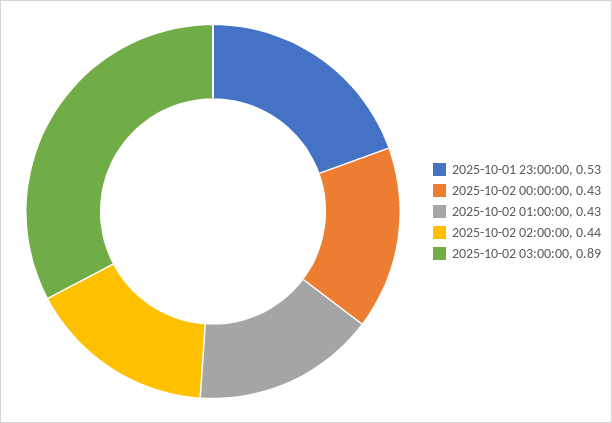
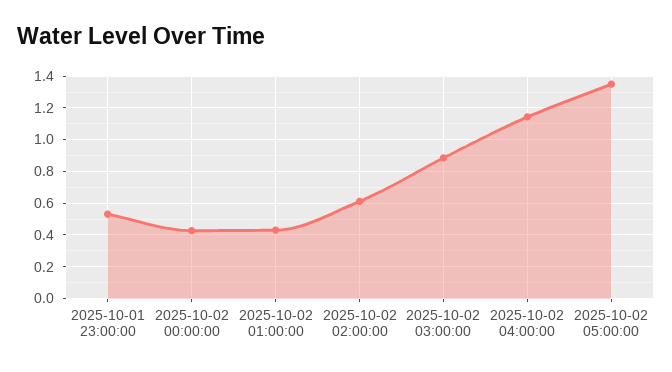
2025-10-02 02:00:00: 0.44 -> 0.6
2025-10-02 04:00:00: none -> 1.15
2025-10-02 05:00:00: none -> 1.35

